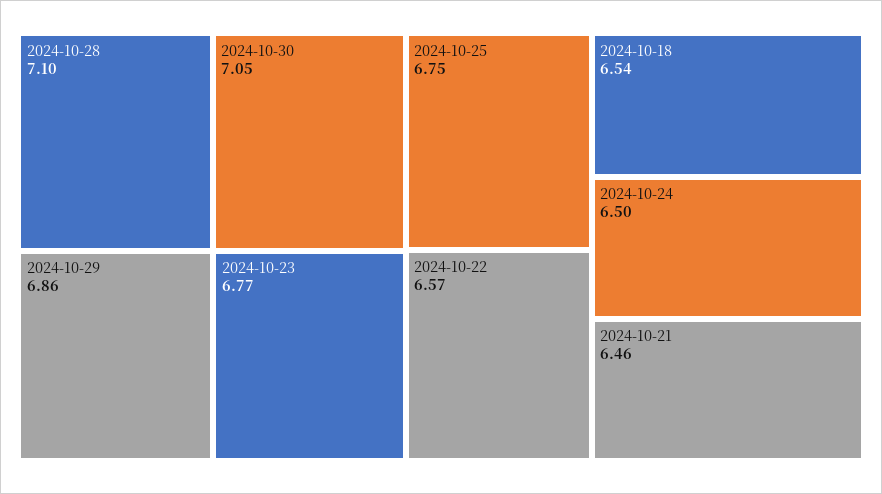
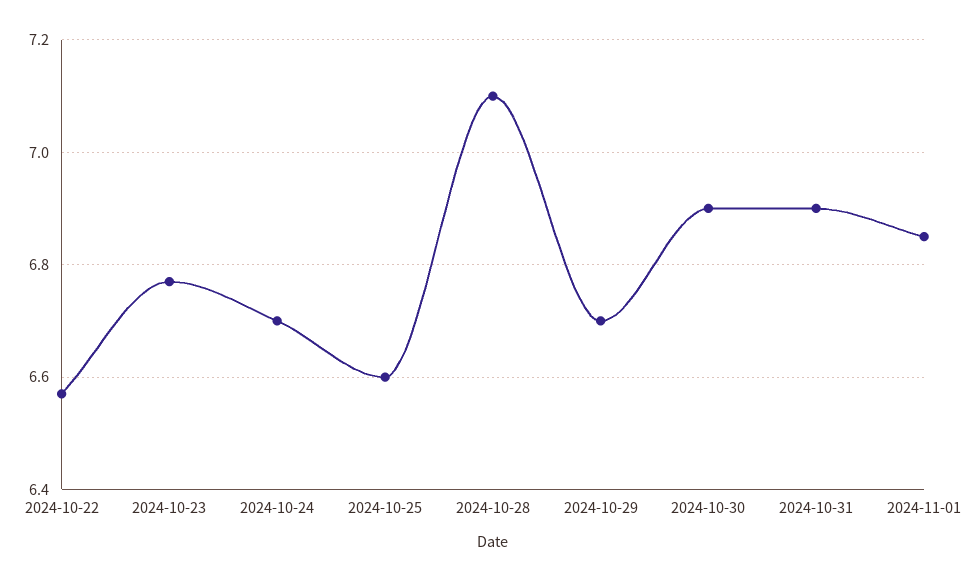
2024-10-30: 7.05 -> 6.9
2024-10-29: 6.86 -> 6.7
2024-10-25: 6.75 -> 6.6
2024-10-18: 6.54 -> none
2024-10-24: 6.5 -> 6.7
2024-10-21: 6.46 -> none
2024-10-31: none -> 6.9
2024-11-01: none -> 6.85

